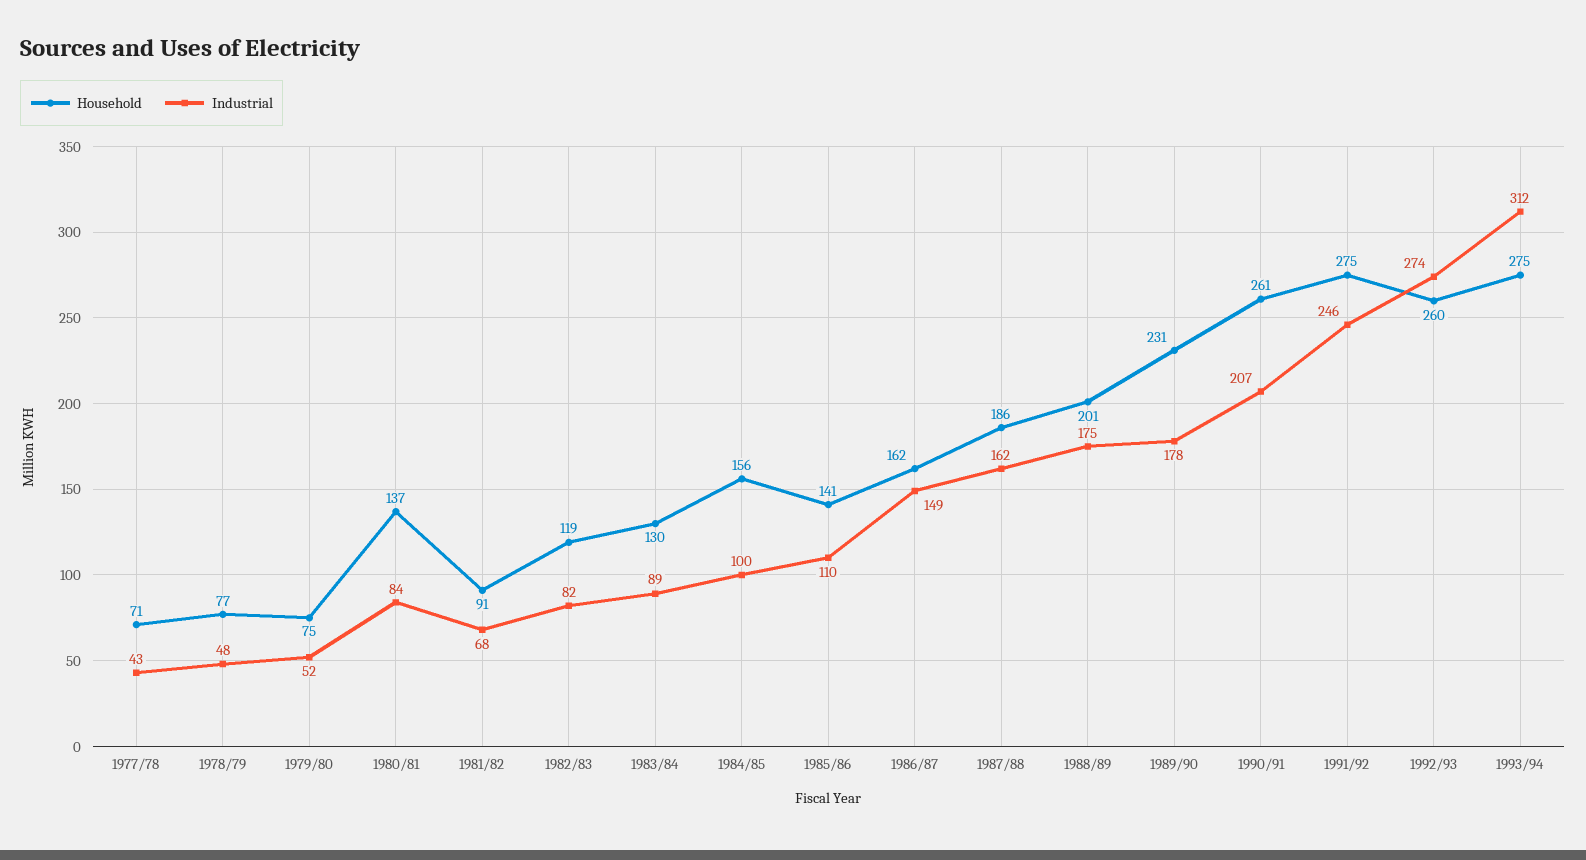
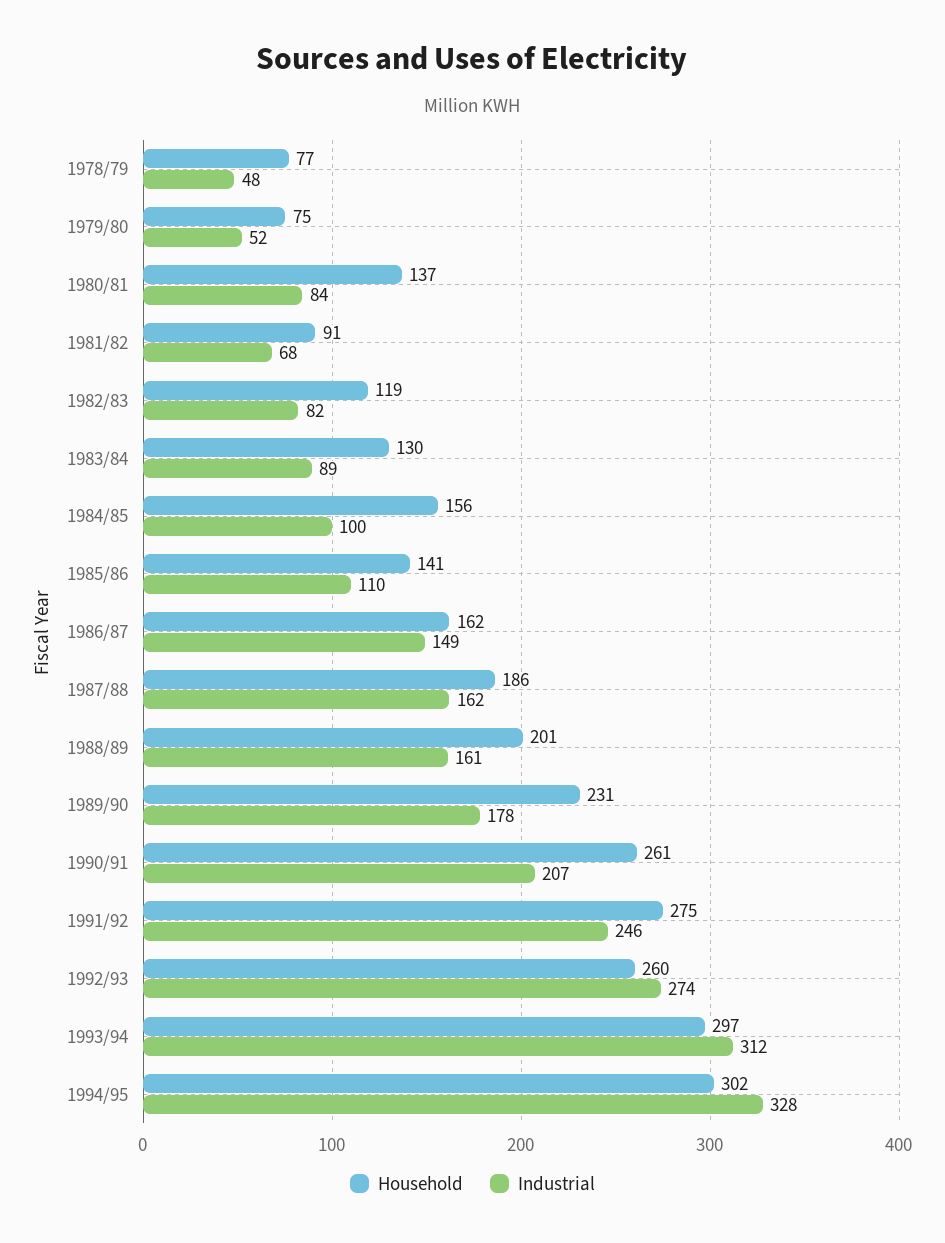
Household, 1977/78: 71 -> none
Industrial, 1977/78: 43 -> none
Industrial, 1988/89: 175 -> 161
Household, 1993/94: 275 -> 297
Household, 1994/95: none -> 302
Industrial, 1994/95: none -> 328

